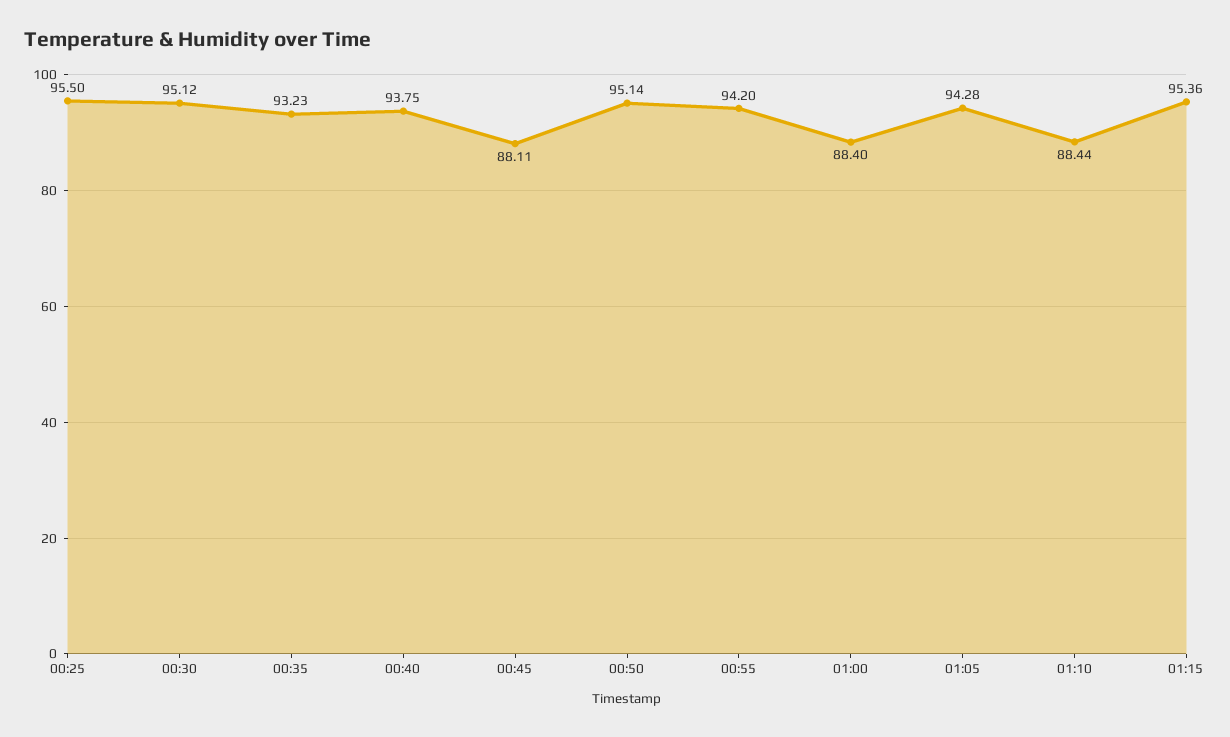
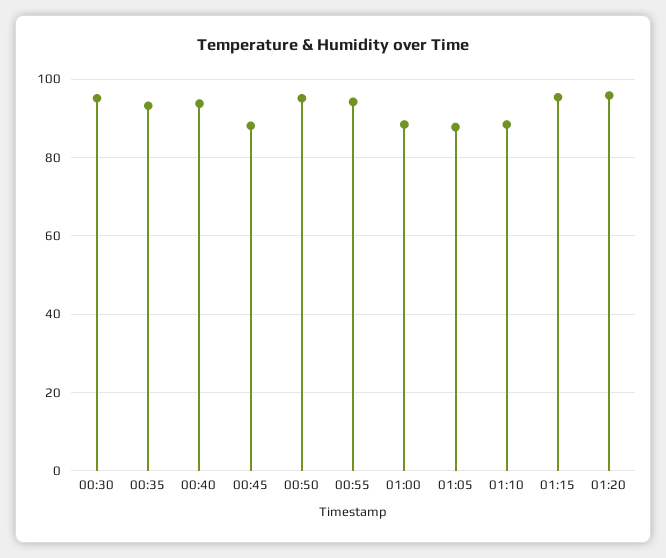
00:25: 95.5 -> none
01:05: 94.28 -> 88
01:20: none -> 96

